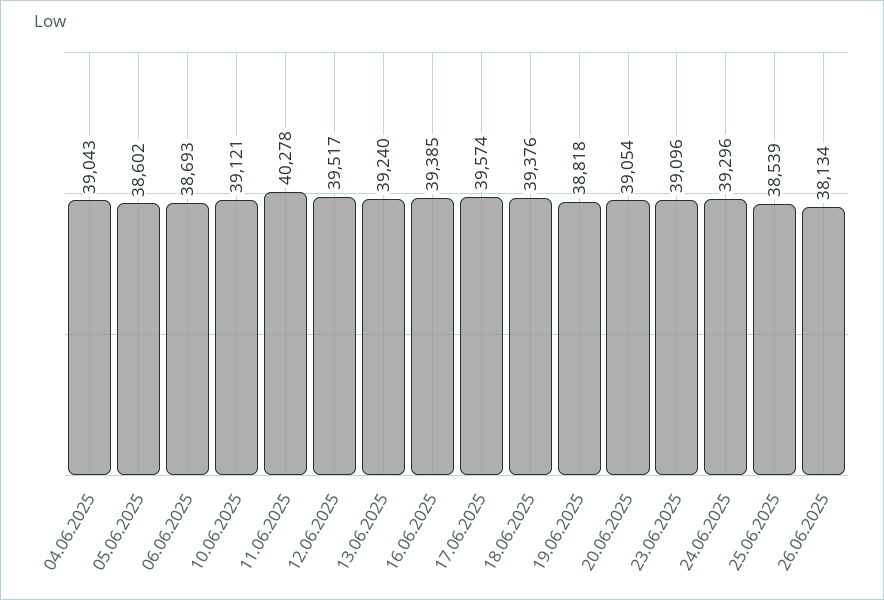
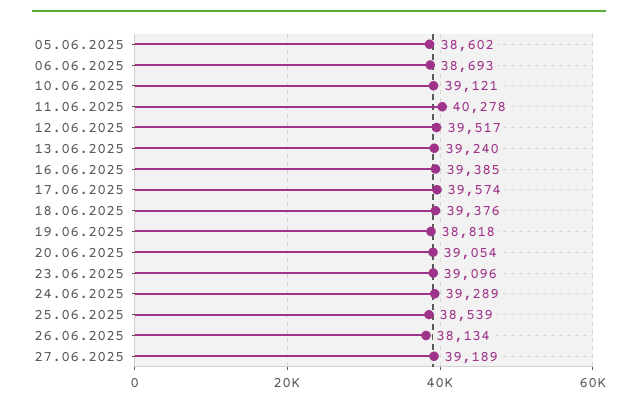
04.06.2025: 39043 -> none
24.06.2025: 39296 -> 39289
27.06.2025: none -> 39189

